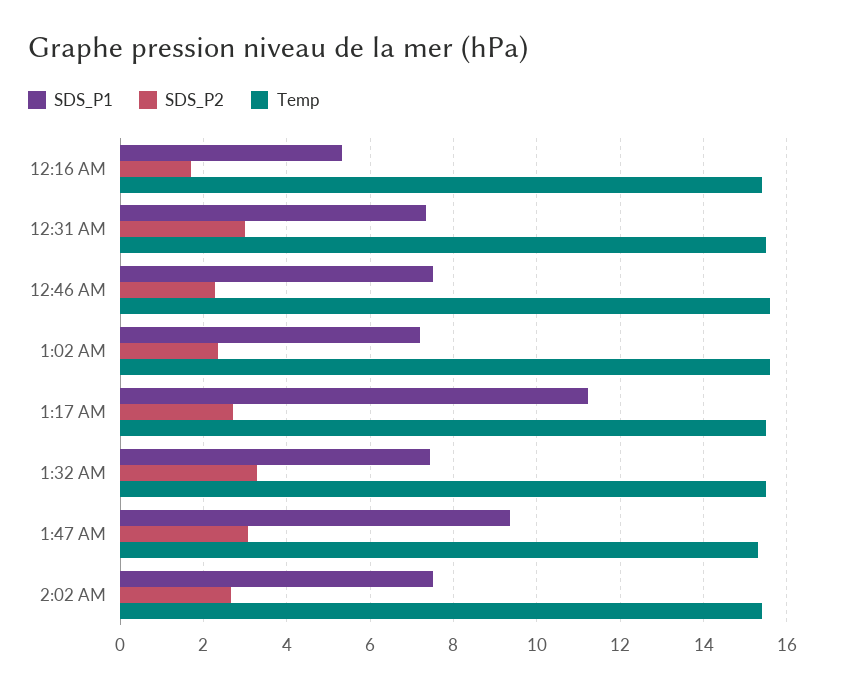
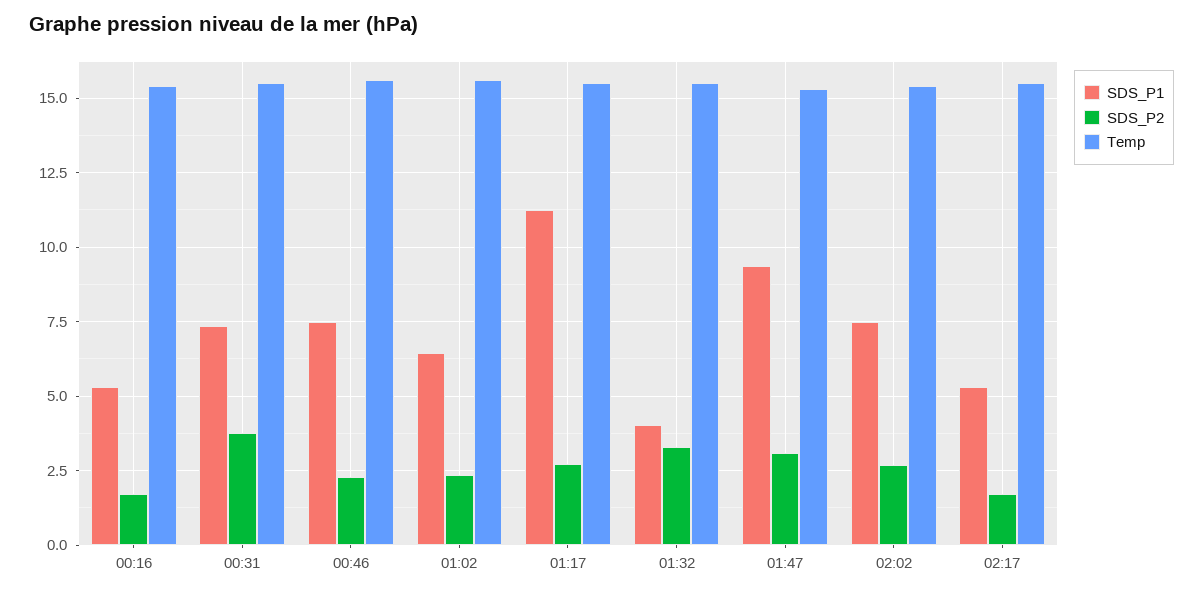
SDS_P2, 12:31 AM: 3 -> 3.75
SDS_P1, 1:02 AM: 7.2 -> 6.5
SDS_P1, 1:32 AM: 7.4 -> 4
SDS_P1, 02:17: none -> 5.25
SDS_P2, 02:17: none -> 1.75
Temp, 02:17: none -> 15.5

